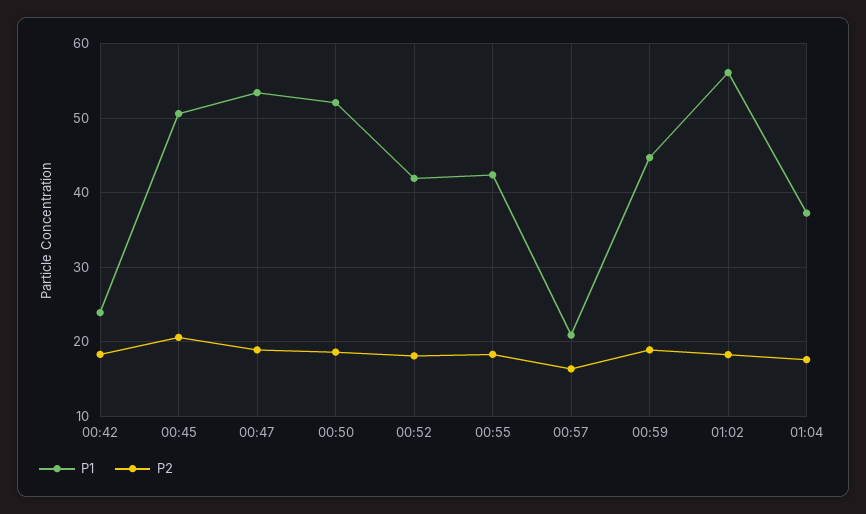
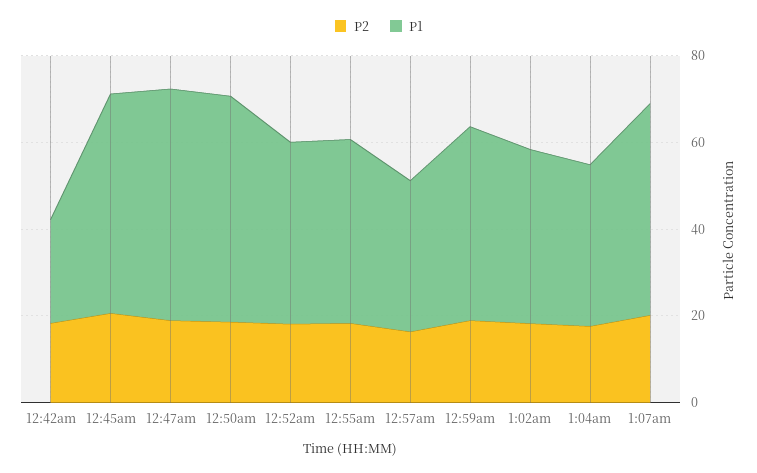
P1, 00:57: 21 -> 35
P1, 01:02: 56 -> 40
P2, 1:07am: none -> 20
P1, 1:07am: none -> 50

